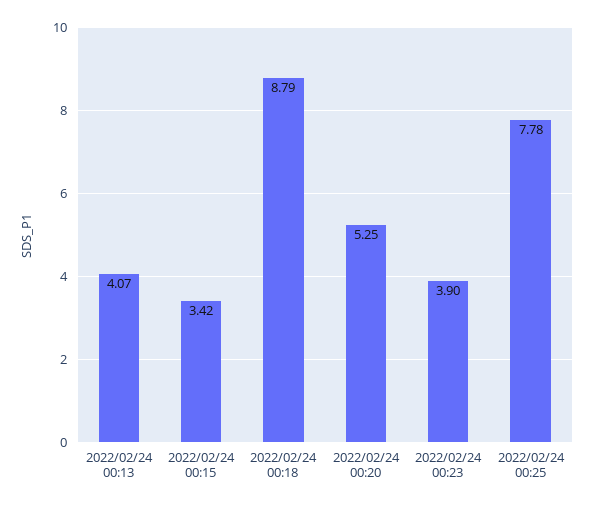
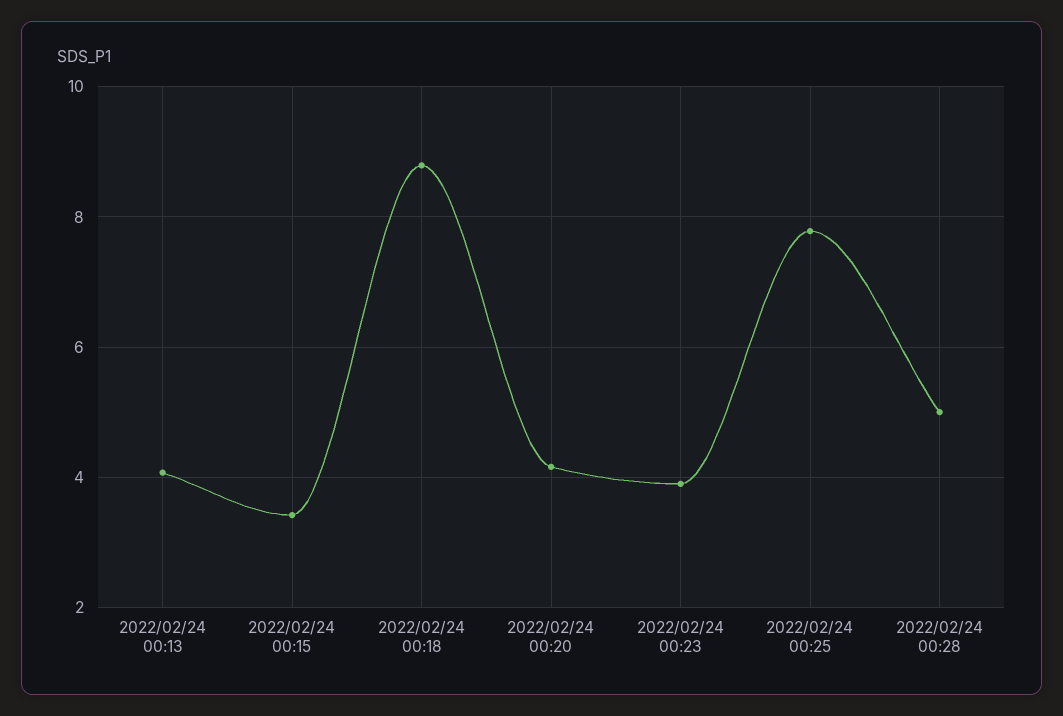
2022/02/24 00:20: 5.25 -> 4.2
2022/02/24 00:28: none -> 5

